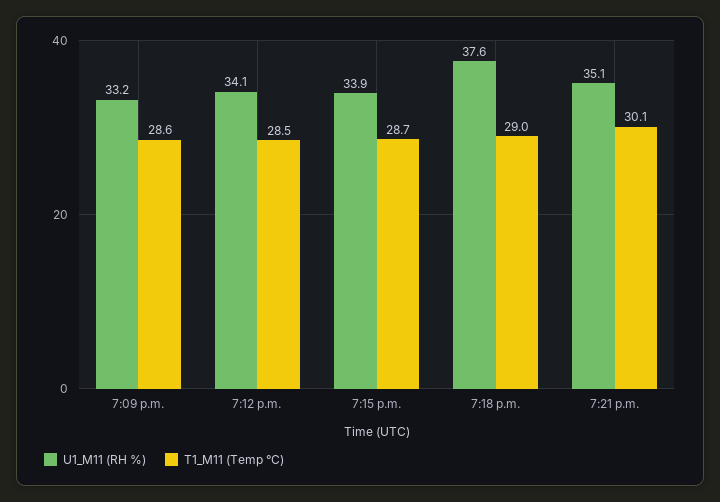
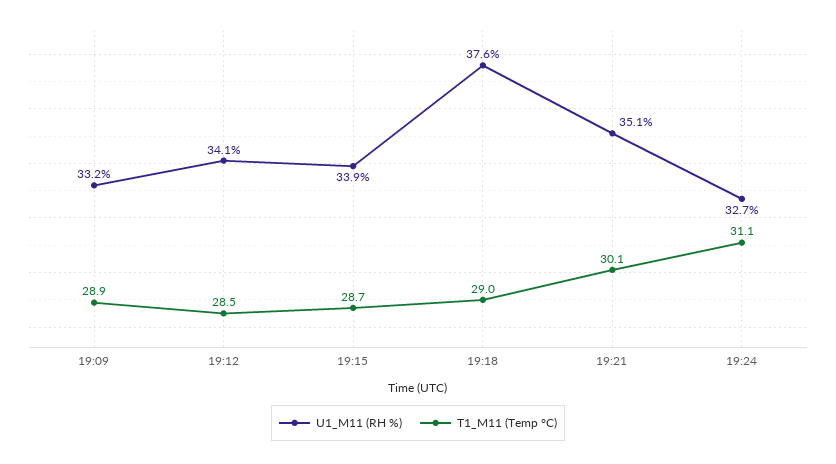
T1_M11 (Temp °C), 7:09 p.m.: 28.6 -> 28.9
U1_M11 (RH %), 19:24: none -> 32.7
T1_M11 (Temp °C), 19:24: none -> 31.1

